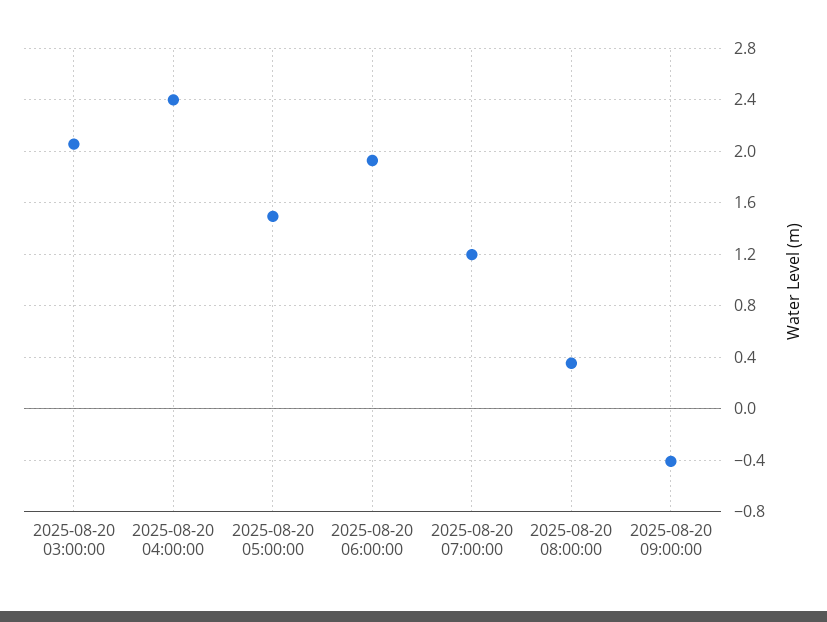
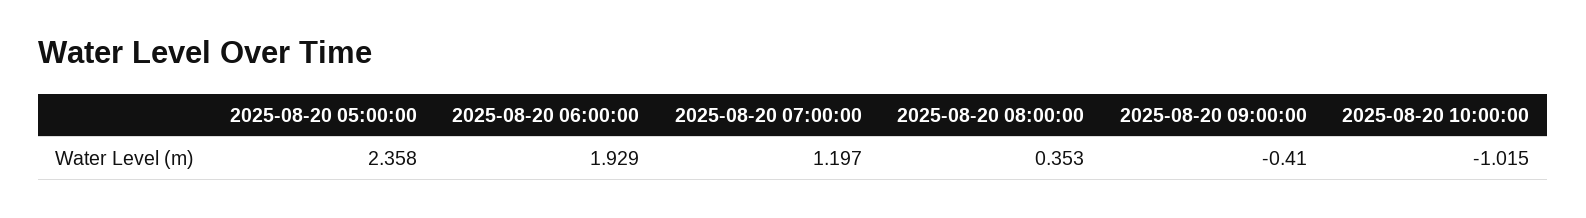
2025-08-20 03:00:00: 2.05 -> none
2025-08-20 04:00:00: 2.4 -> none
2025-08-20 05:00:00: 1.5 -> 2.358
2025-08-20 10:00:00: none -> -1.015

